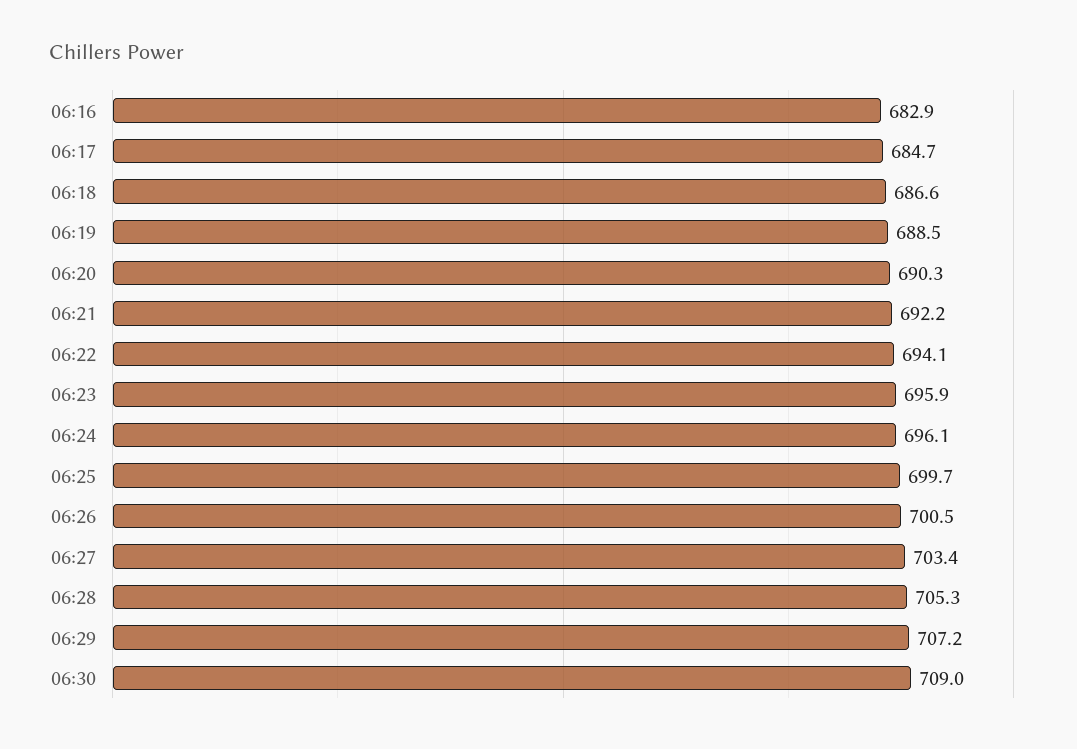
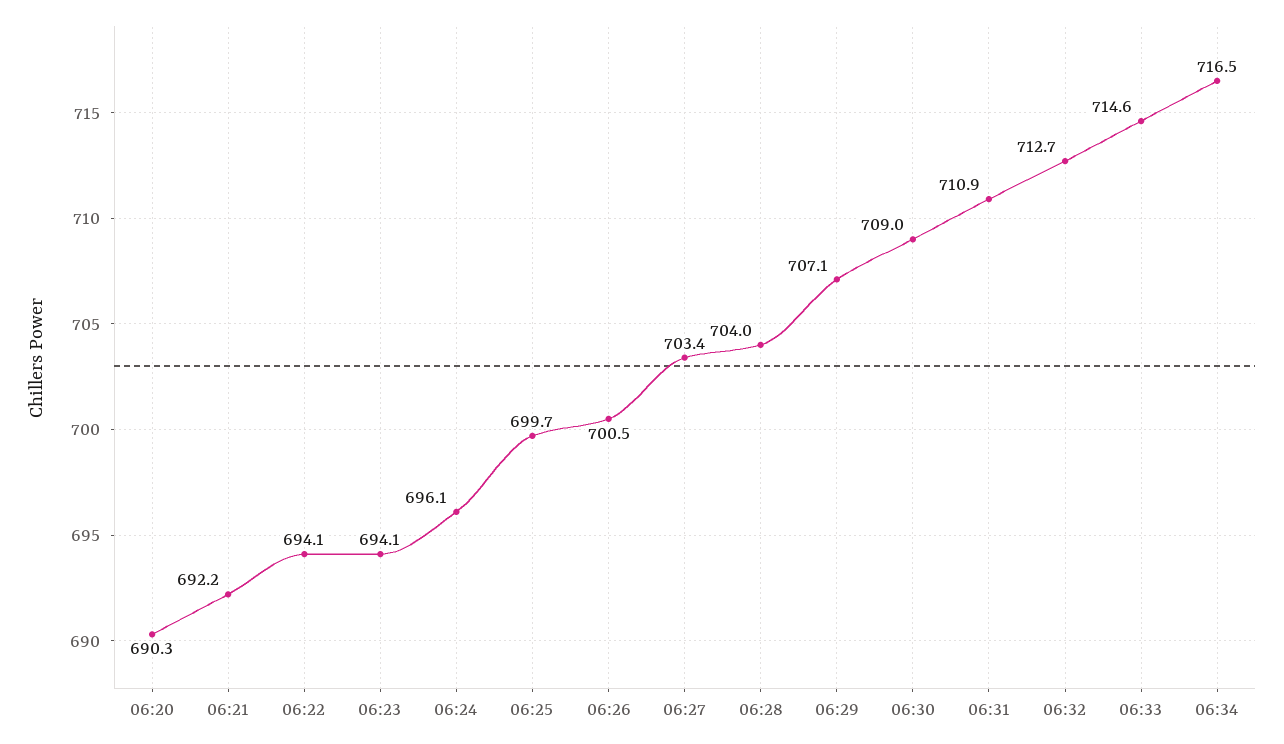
06:16: 682.9 -> none
06:17: 684.7 -> none
06:18: 686.6 -> none
06:19: 688.5 -> none
06:23: 695.9 -> 694.1
06:28: 705.3 -> 704
06:29: 707.2 -> 707.1
06:31: none -> 710.9
06:32: none -> 712.7
06:33: none -> 714.6
06:34: none -> 716.5

